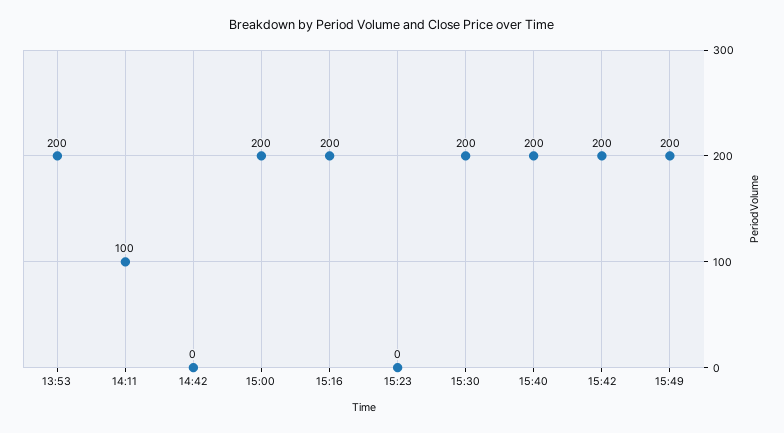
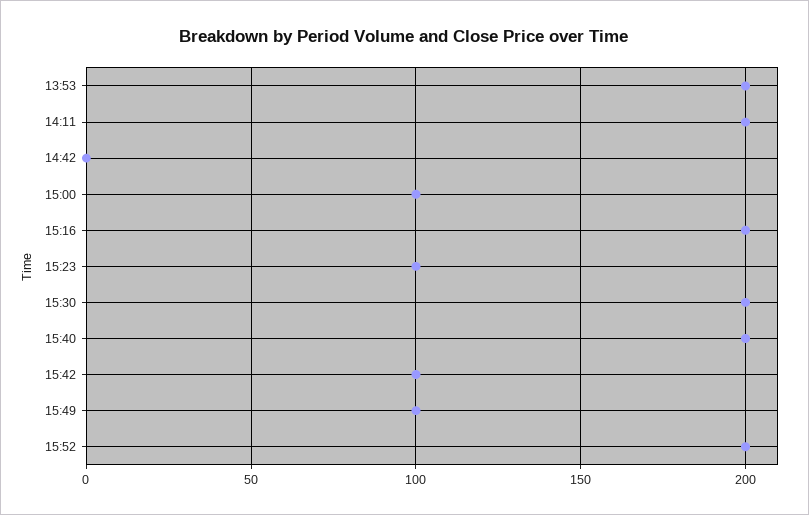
14:11: 100 -> 200
15:00: 200 -> 100
15:23: 0 -> 100
15:42: 200 -> 100
15:49: 200 -> 100
15:52: none -> 200

